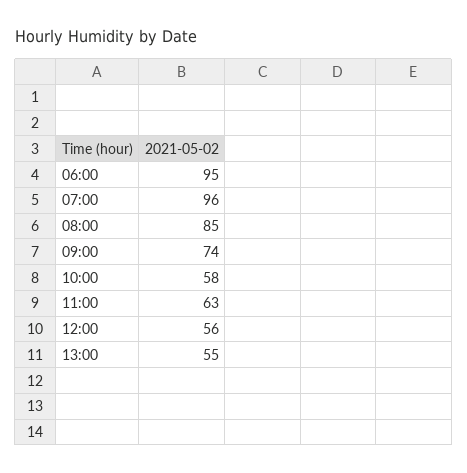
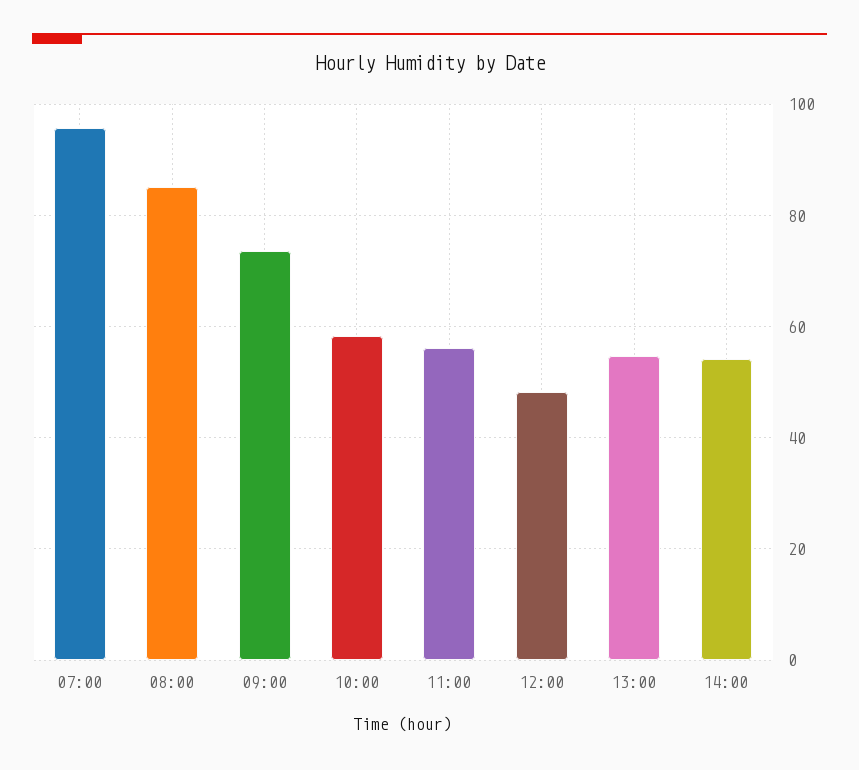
06:00: 95 -> none
11:00: 63 -> 56
12:00: 56 -> 48
14:00: none -> 54

